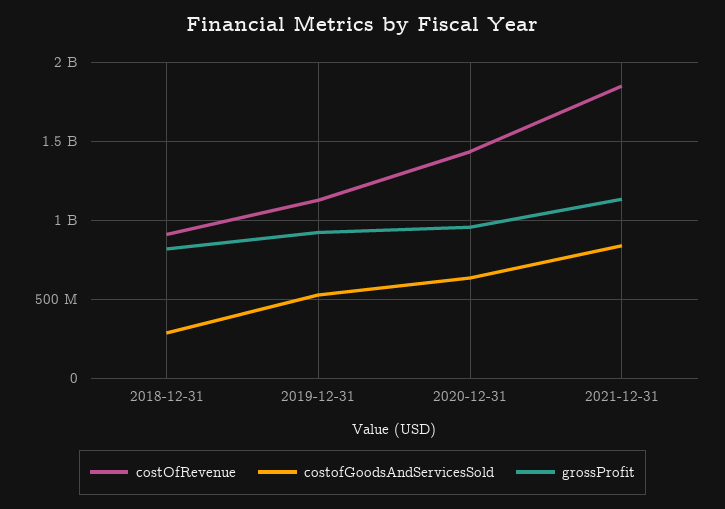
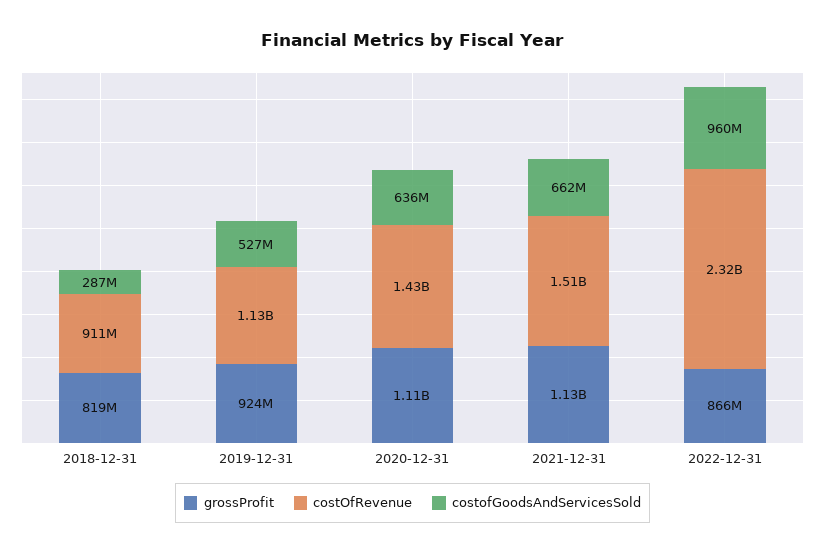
grossProfit, 2020-12-31: 950000000 -> 1110000000
costOfRevenue, 2021-12-31: 1850000000 -> 1510000000
costofGoodsAndServicesSold, 2021-12-31: 850000000 -> 662000000
grossProfit, 2022-12-31: none -> 866000000
costOfRevenue, 2022-12-31: none -> 2320000000
costofGoodsAndServicesSold, 2022-12-31: none -> 960000000

